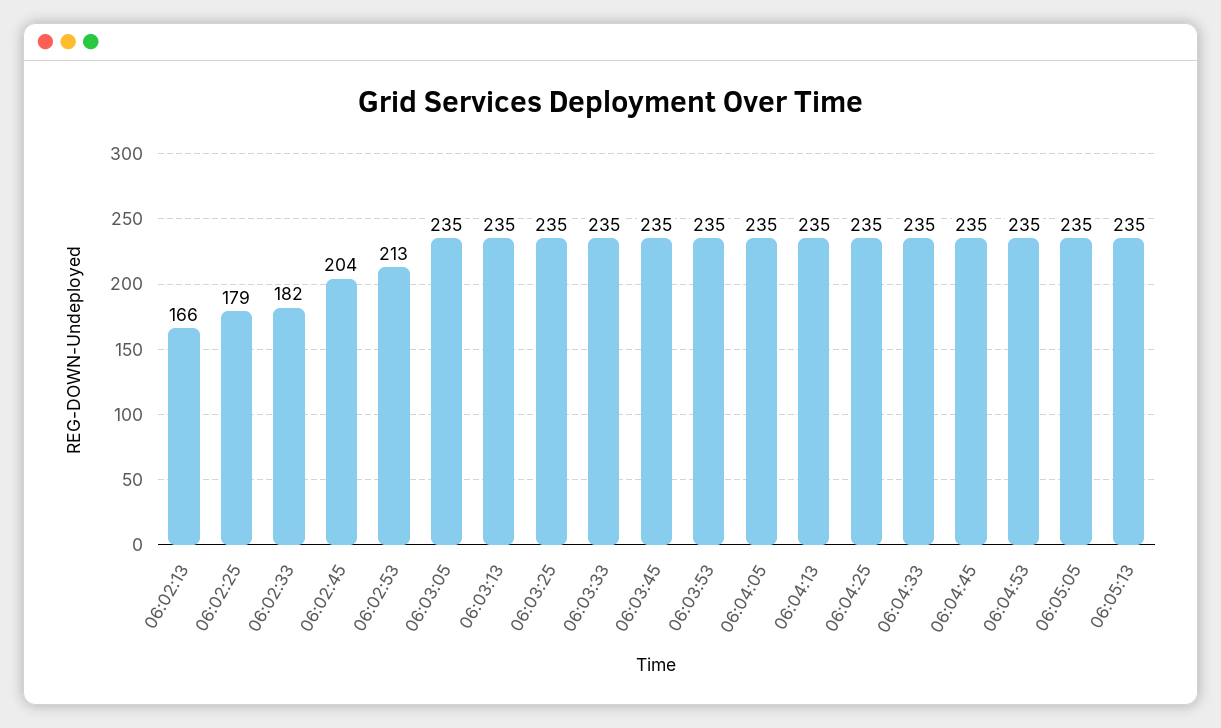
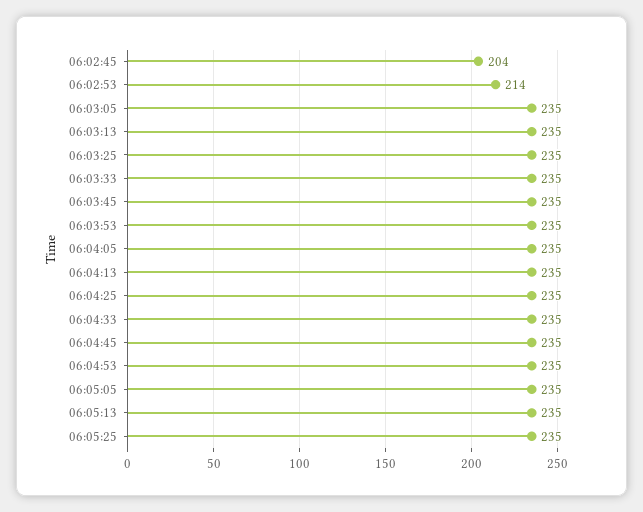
06:02:13: 166 -> none
06:02:25: 179 -> none
06:02:33: 182 -> none
06:02:53: 213 -> 214
06:05:25: none -> 235

